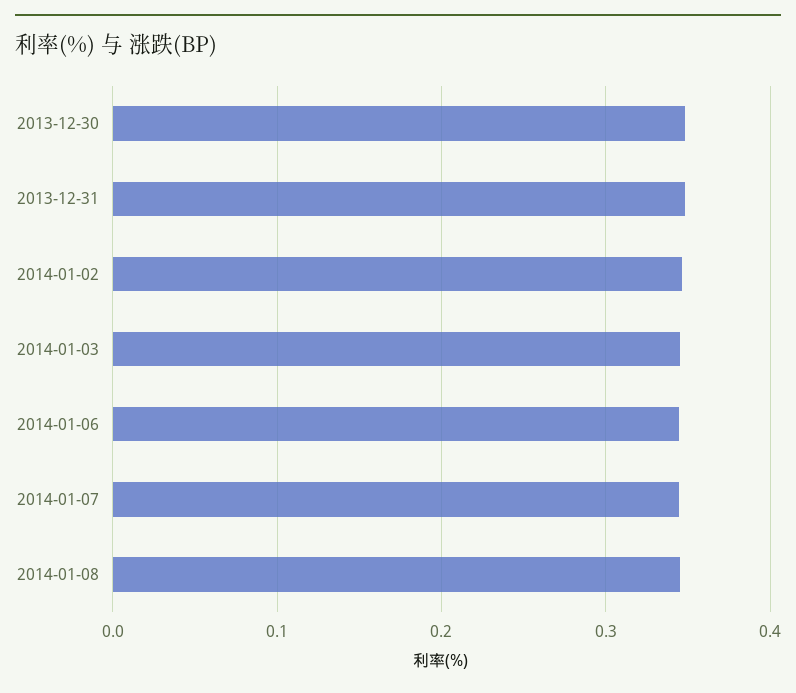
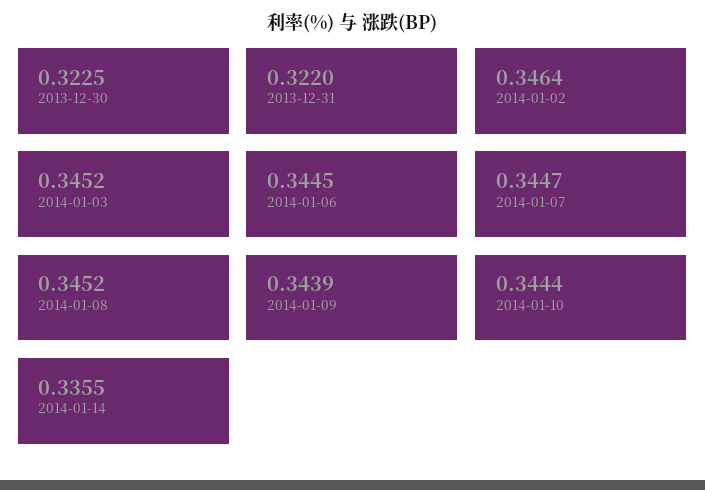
2013-12-30: 0.35 -> 0.3225
2013-12-31: 0.35 -> 0.322
2014-01-09: none -> 0.3439
2014-01-10: none -> 0.3444
2014-01-14: none -> 0.3355

